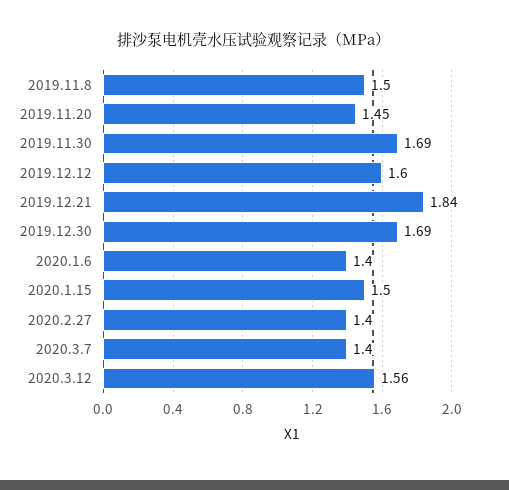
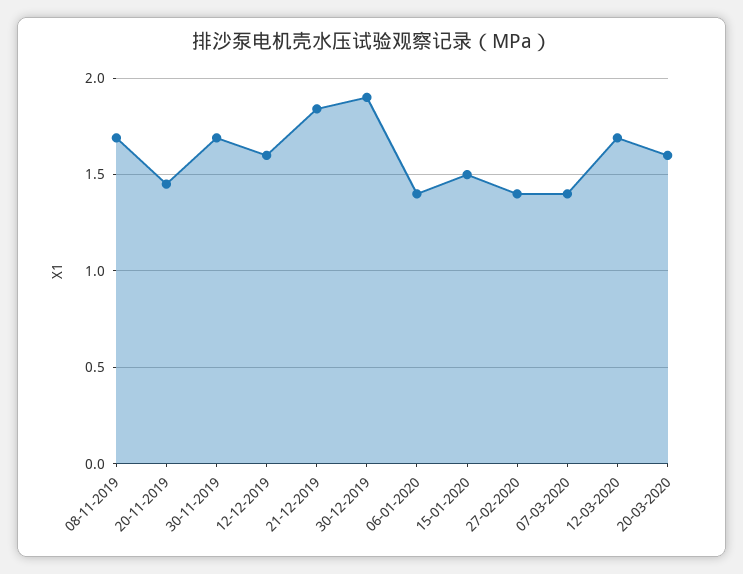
2019.11.8: 1.5 -> 1.7
2019.12.30: 1.69 -> 1.9
2020.3.12: 1.56 -> 1.7
20-03-2020: none -> 1.6

